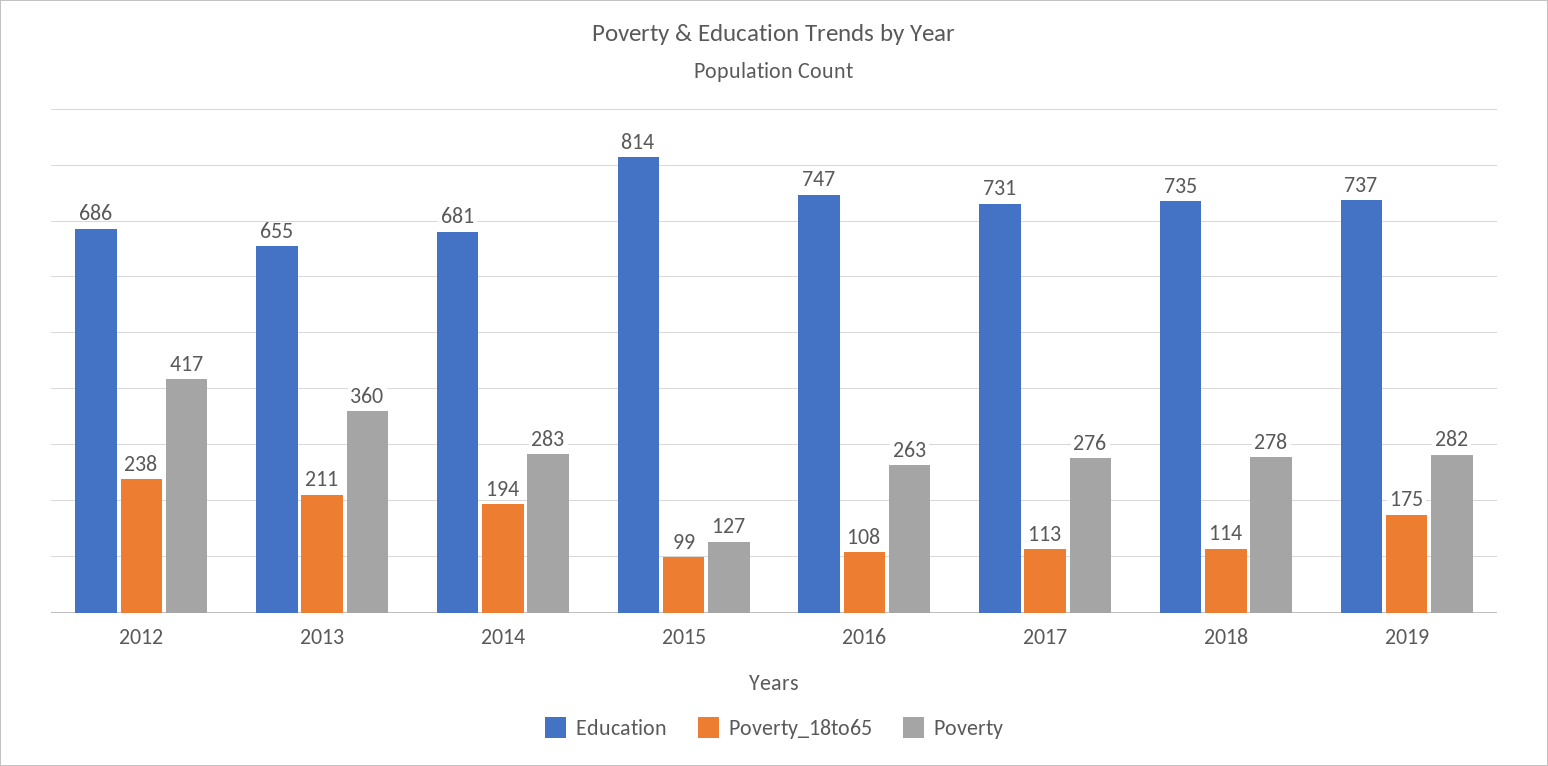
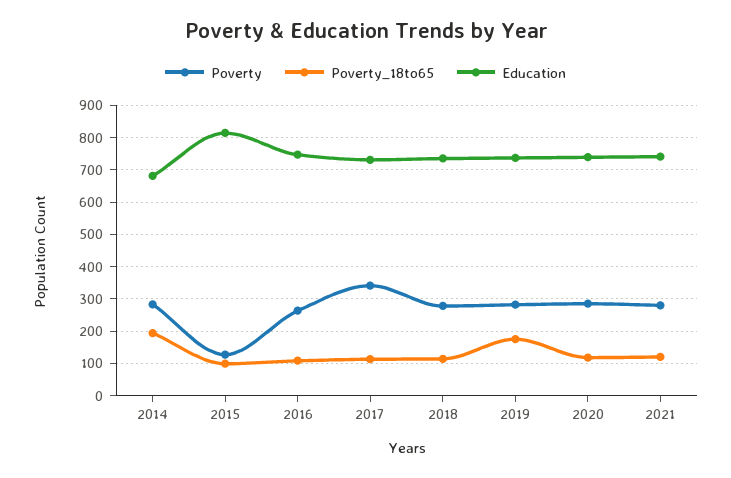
Education, 2012: 686 -> none
Poverty_18to65, 2012: 238 -> none
Poverty, 2012: 417 -> none
Education, 2013: 655 -> none
Poverty_18to65, 2013: 211 -> none
Poverty, 2013: 360 -> none
Poverty, 2017: 276 -> 340
Poverty, 2020: none -> 280
Poverty_18to65, 2020: none -> 120
Education, 2020: none -> 740
Poverty, 2021: none -> 280
Poverty_18to65, 2021: none -> 120
Education, 2021: none -> 740

